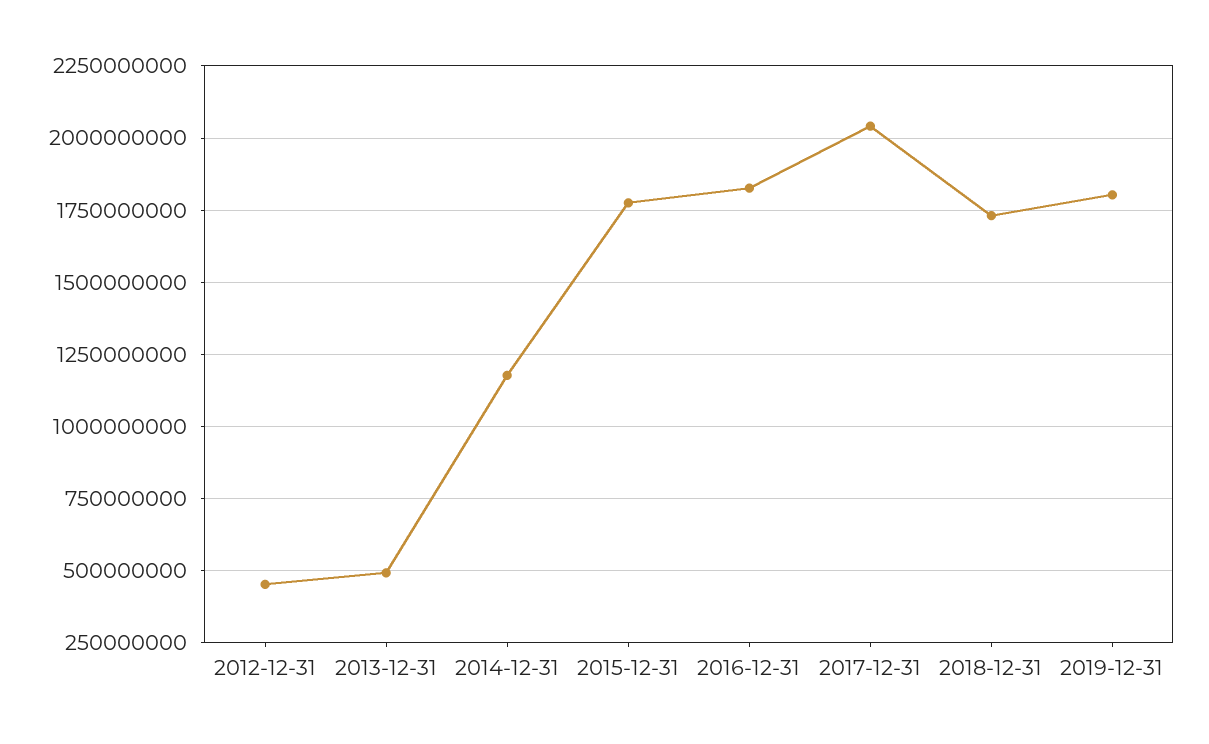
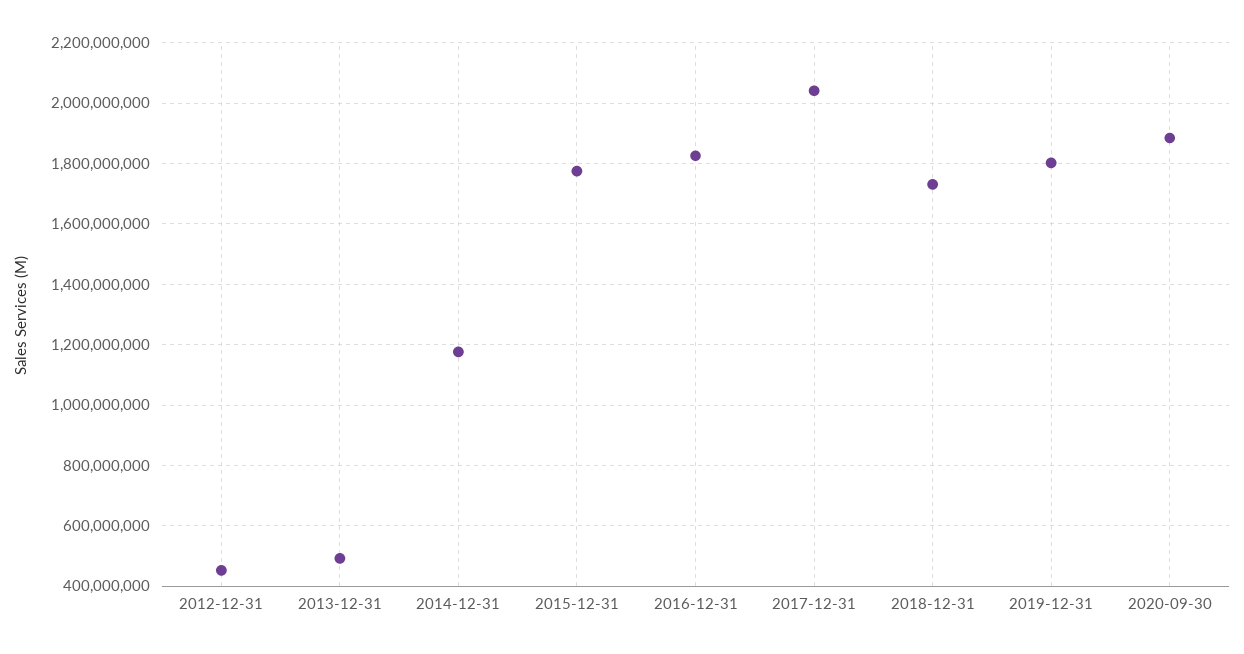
2020-09-30: none -> 1880000000

